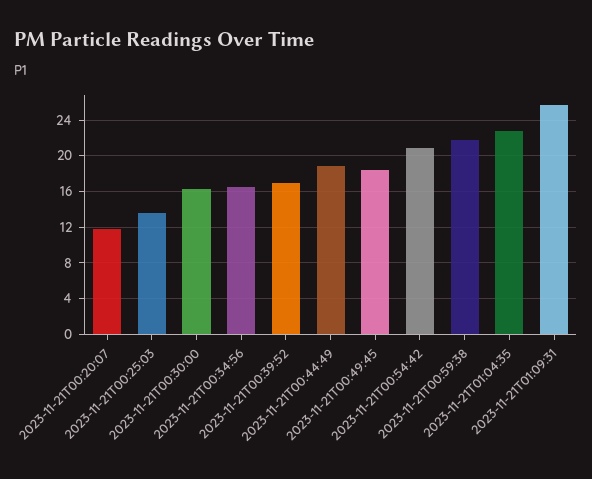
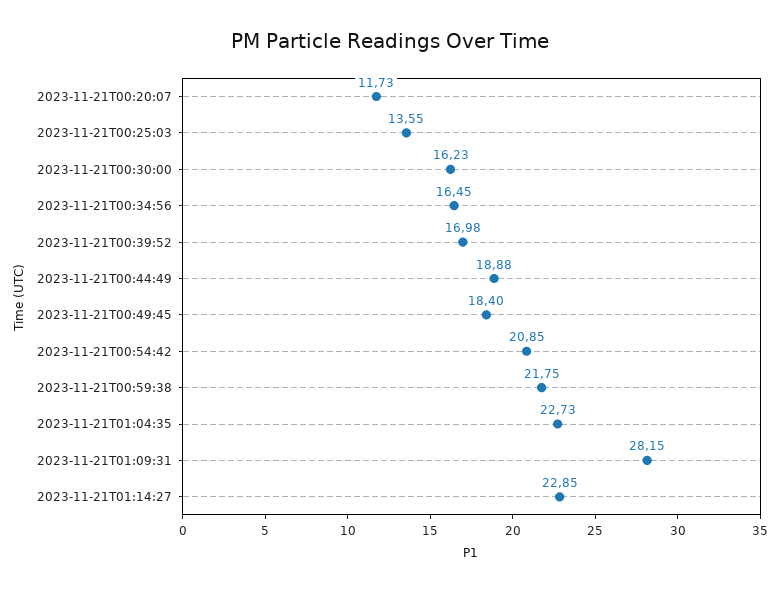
2023-11-21T01:09:31: 26 -> 28.15
2023-11-21T01:14:27: none -> 22.85

